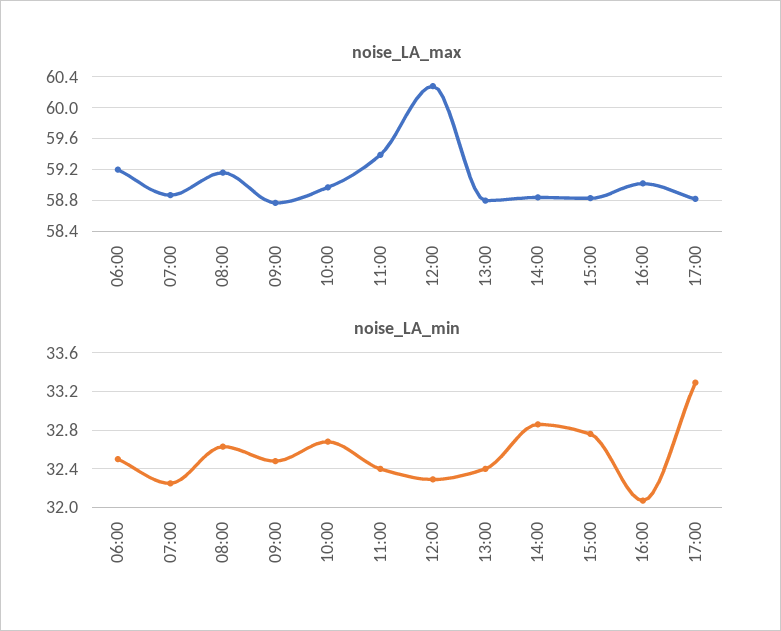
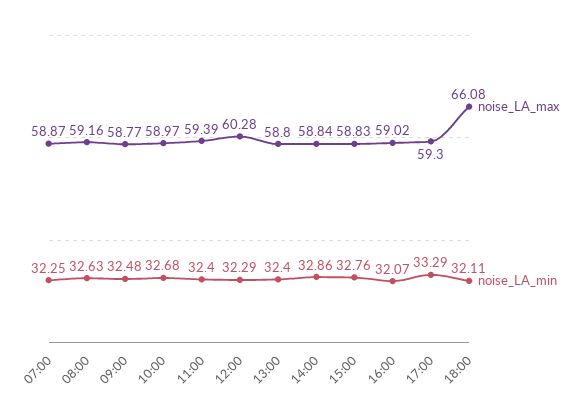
noise_LA_max, 06:00: 59.2 -> none
noise_LA_max, 17:00: 58.8 -> 59.3
noise_LA_min, 06:00: 32.5 -> none
noise_LA_max, 18:00: none -> 66.08
noise_LA_min, 18:00: none -> 32.11

